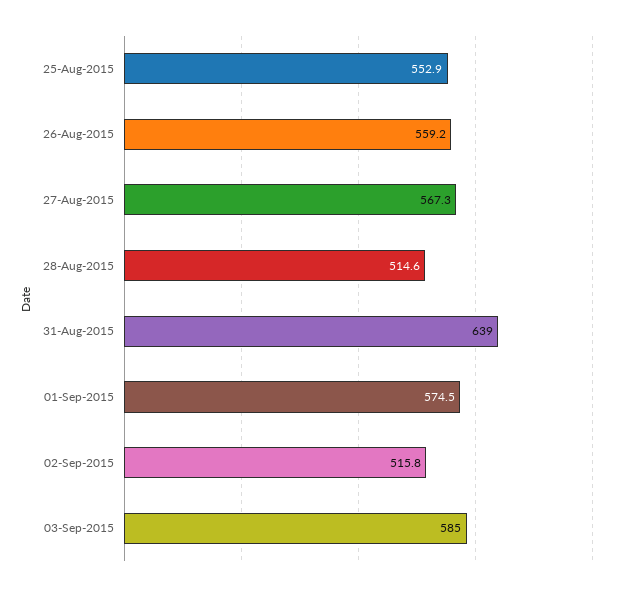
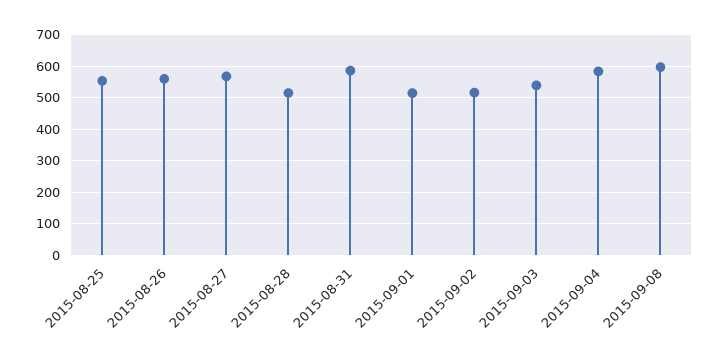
31-Aug-2015: 639 -> 580
01-Sep-2015: 574.5 -> 520
03-Sep-2015: 585 -> 540
2015-09-04: none -> 580
2015-09-08: none -> 600

